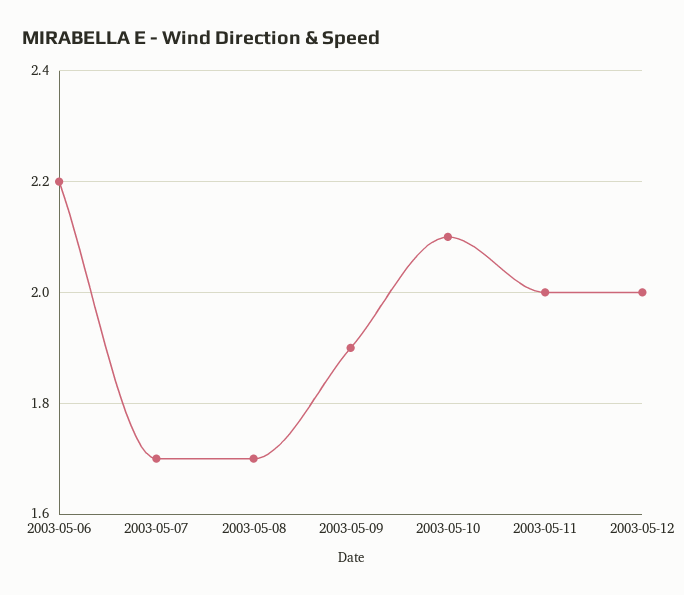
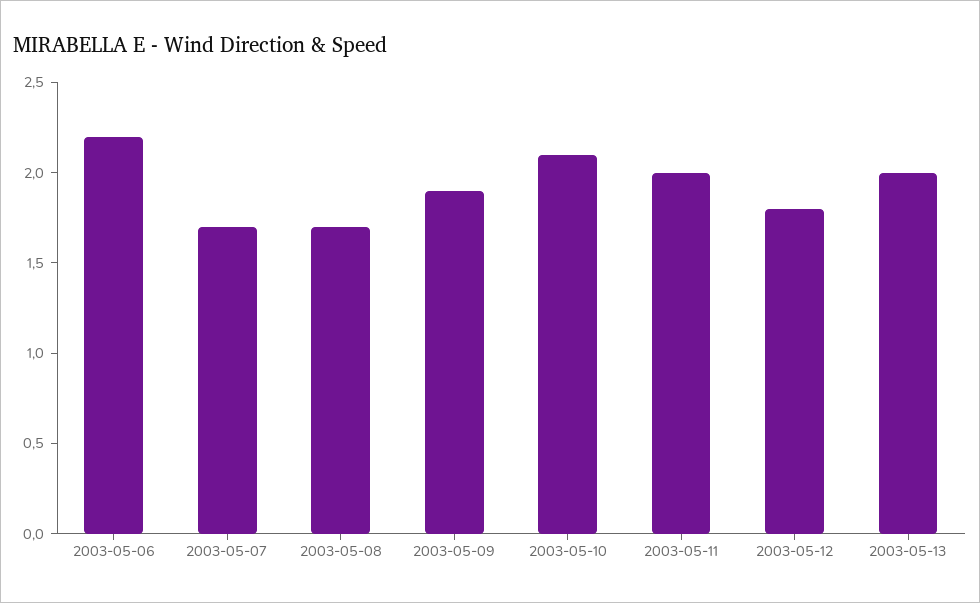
2003-05-12: 2 -> 1.8
2003-05-13: none -> 2

